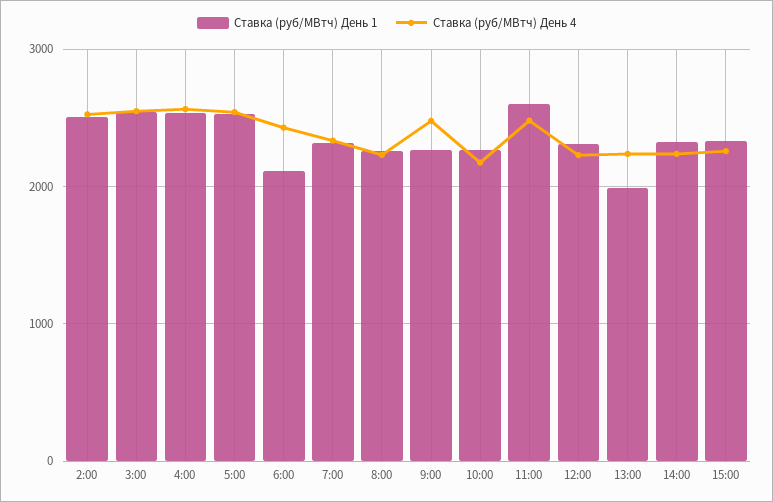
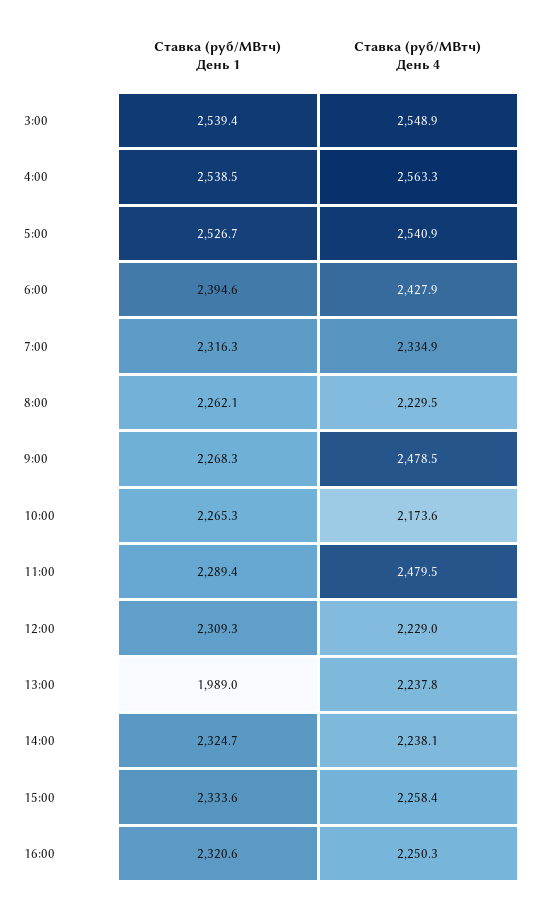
Ставка (руб/МВтч) День 1, 2:00: 2500 -> none
Ставка (руб/МВтч) День 4, 2:00: 2500 -> none
Ставка (руб/МВтч) День 1, 6:00: 2100 -> 2394.6
Ставка (руб/МВтч) День 1, 11:00: 2600 -> 2289.4
Ставка (руб/МВтч) День 1, 16:00: none -> 2320.6
Ставка (руб/МВтч) День 4, 16:00: none -> 2250.3

